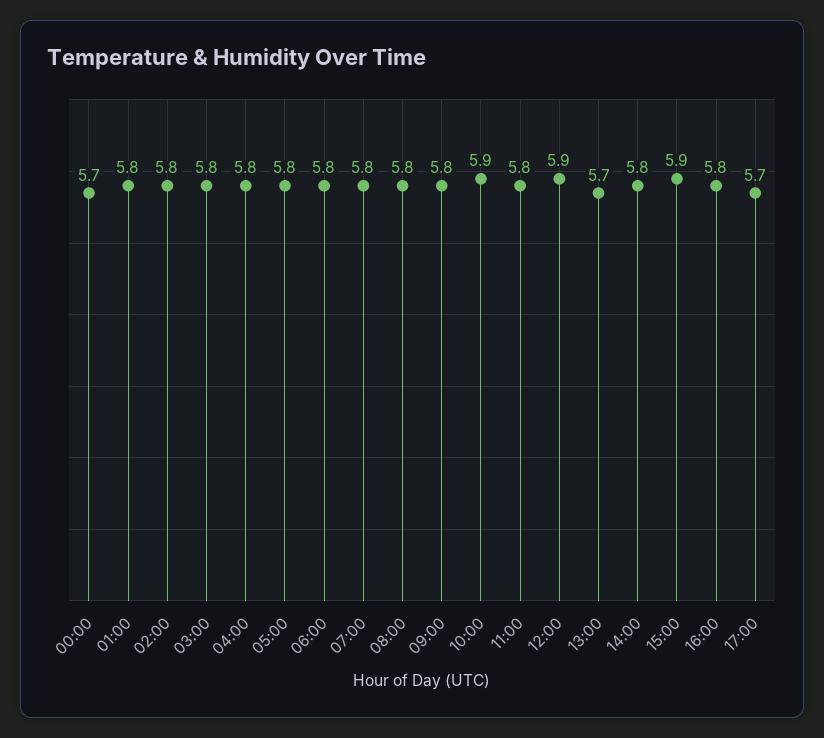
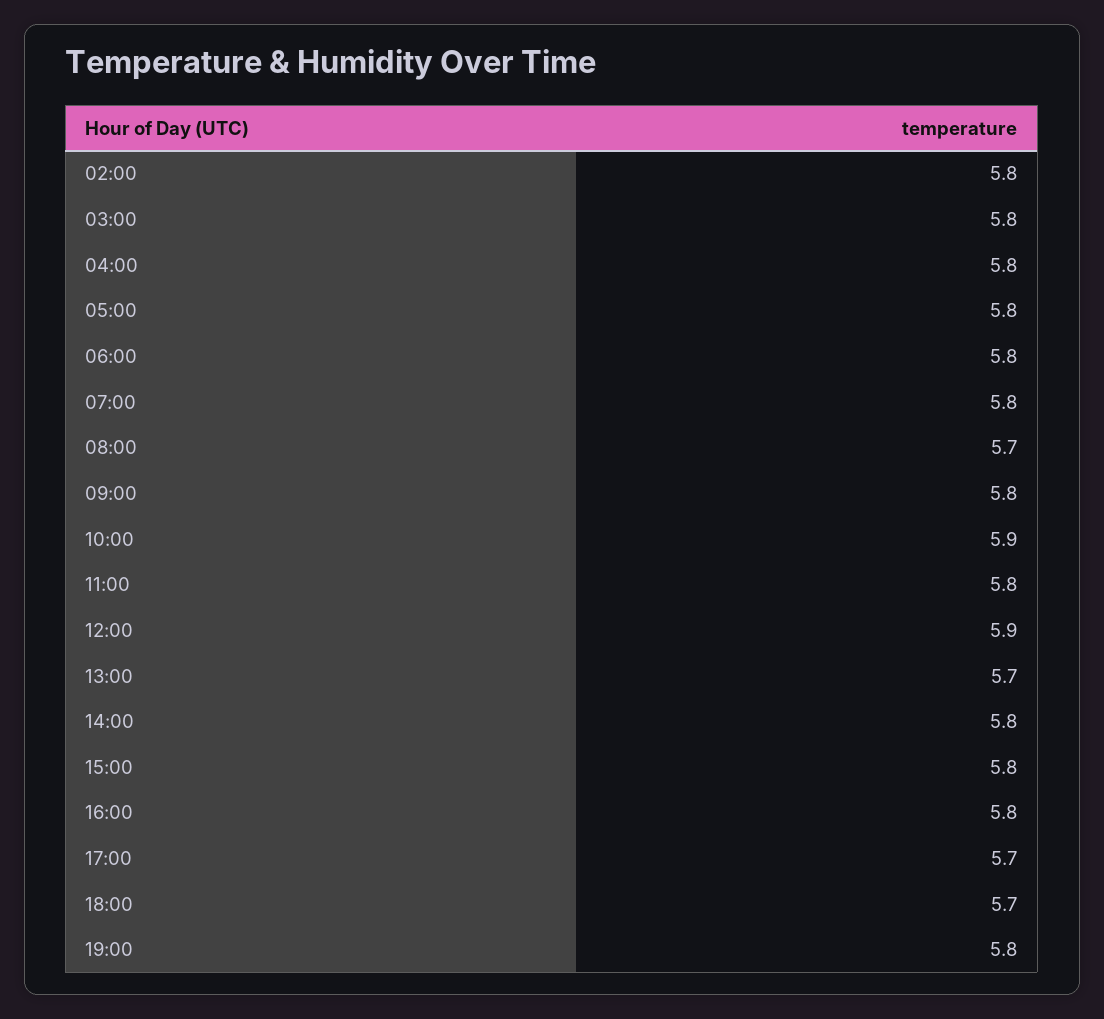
00:00: 5.7 -> none
01:00: 5.8 -> none
08:00: 5.8 -> 5.7
15:00: 5.9 -> 5.8
18:00: none -> 5.7
19:00: none -> 5.8

